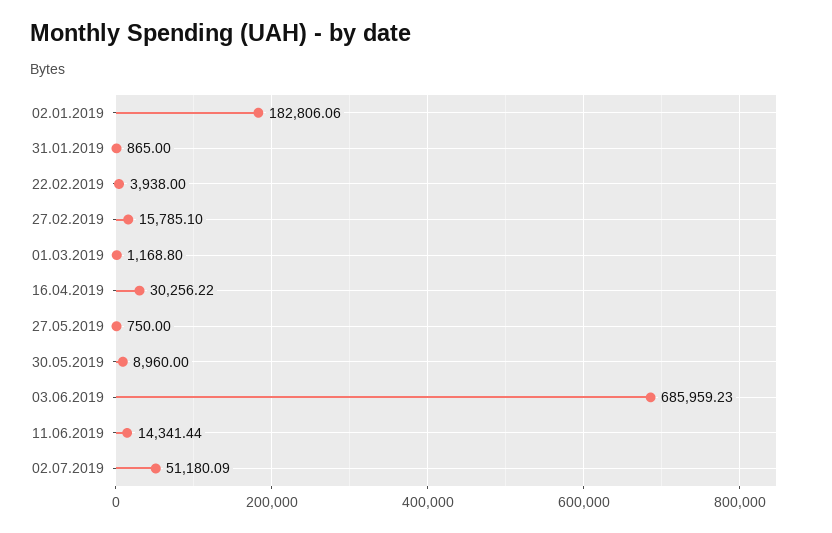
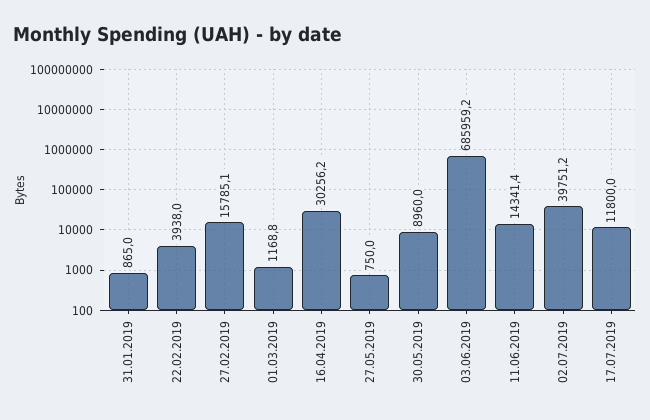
02.01.2019: 182806.06 -> none
02.07.2019: 51180.09 -> 39751.2
17.07.2019: none -> 11800

